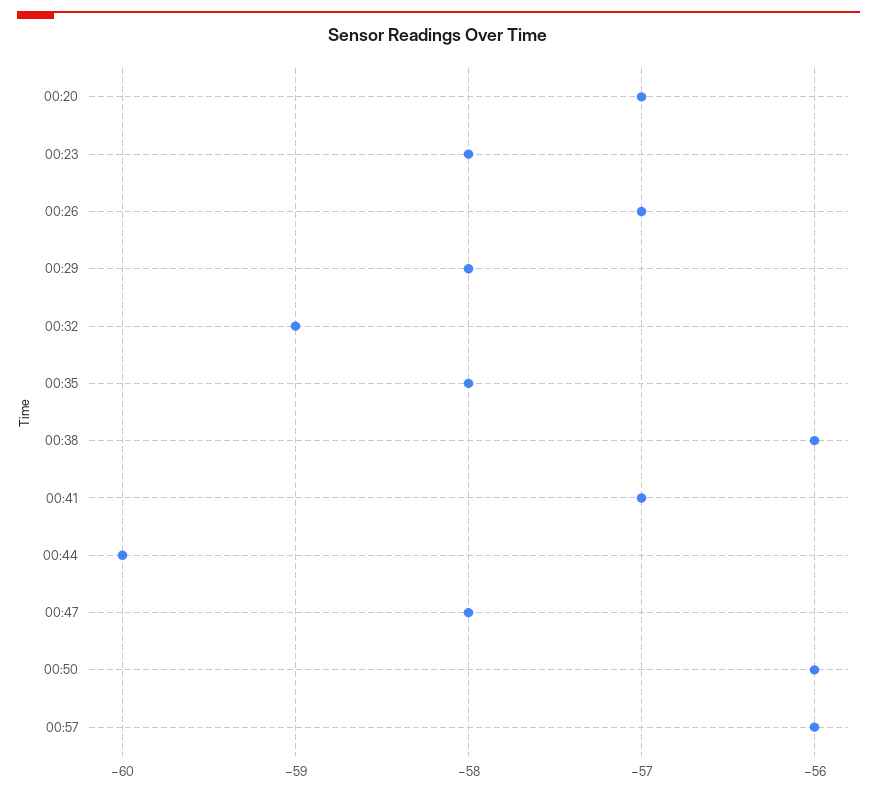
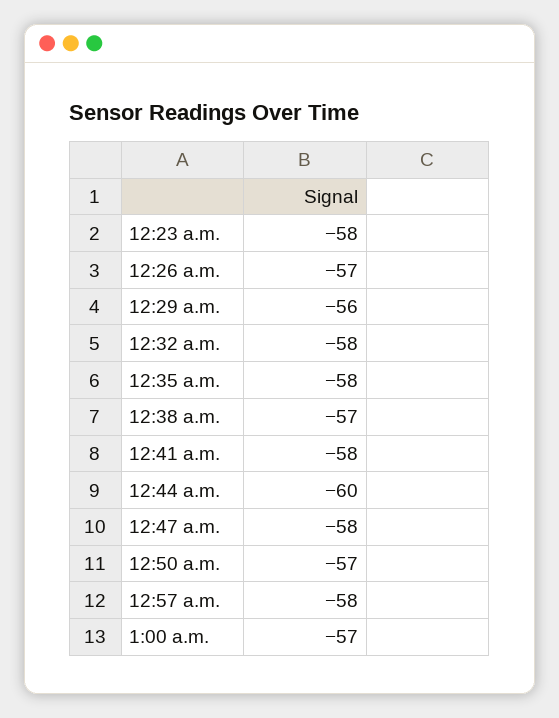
00:20: -57 -> none
00:29: -58 -> -56
00:32: -59 -> -58
00:38: -56 -> -57
00:41: -57 -> -58
00:50: -56 -> -57
00:57: -56 -> -58
1:00 a.m.: none -> -57

